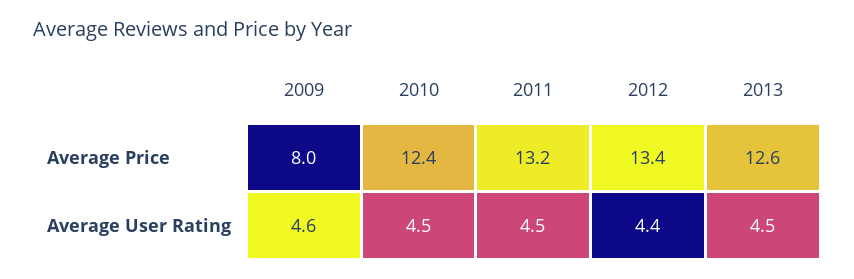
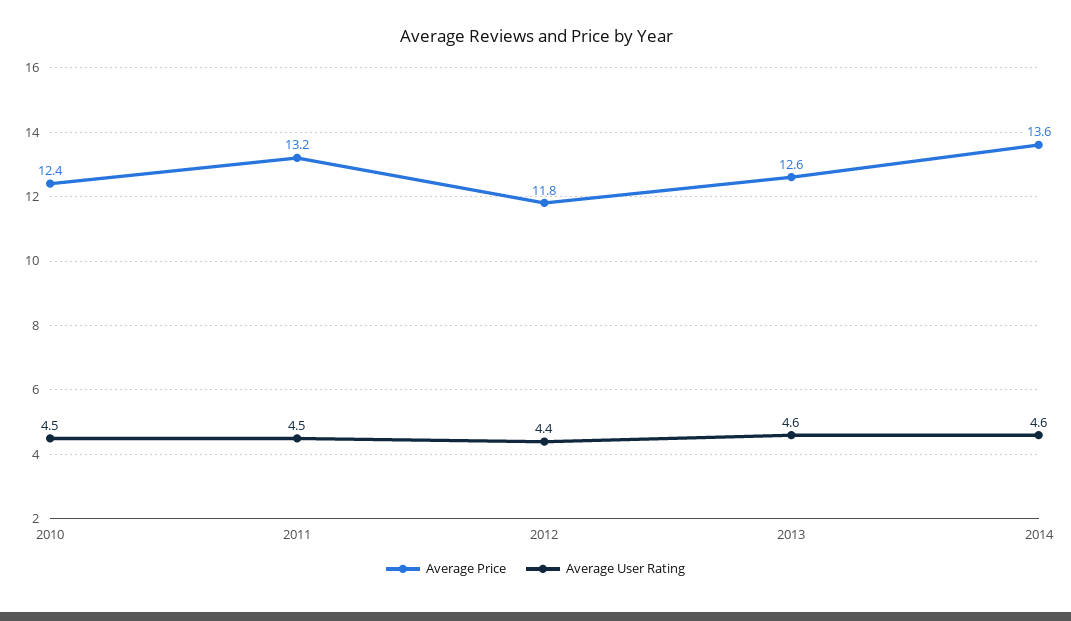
Average Price, 2009: 8 -> none
Average Price, 2012: 13.4 -> 11.8
Average User Rating, 2009: 4.6 -> none
Average User Rating, 2013: 4.5 -> 4.6
Average Price, 2014: none -> 13.6
Average User Rating, 2014: none -> 4.6

